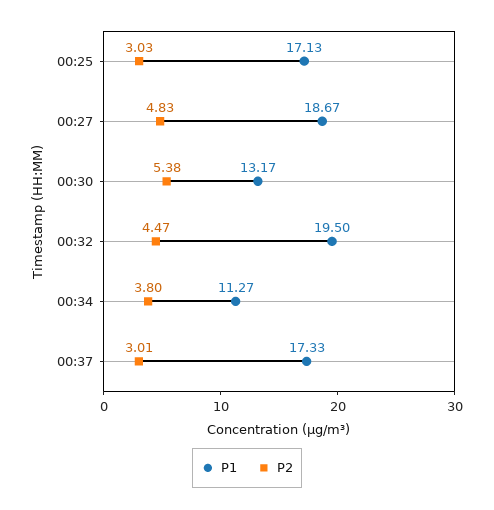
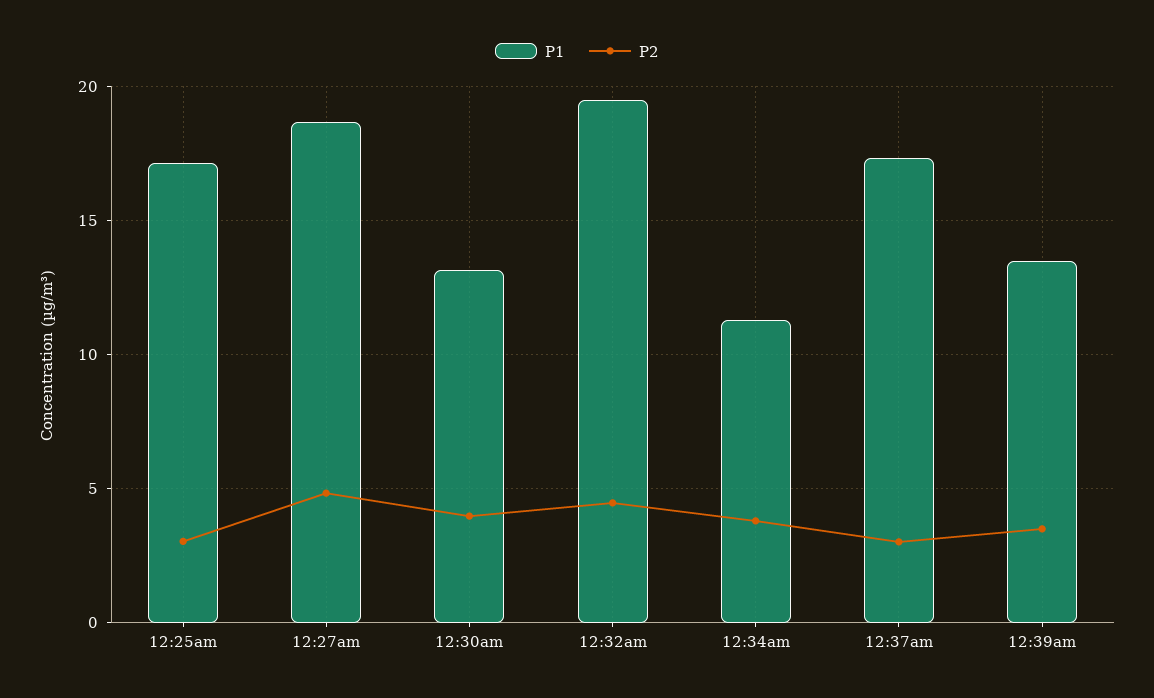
P2, 00:30: 5.38 -> 4
P1, 12:39am: none -> 13.5
P2, 12:39am: none -> 3.5

